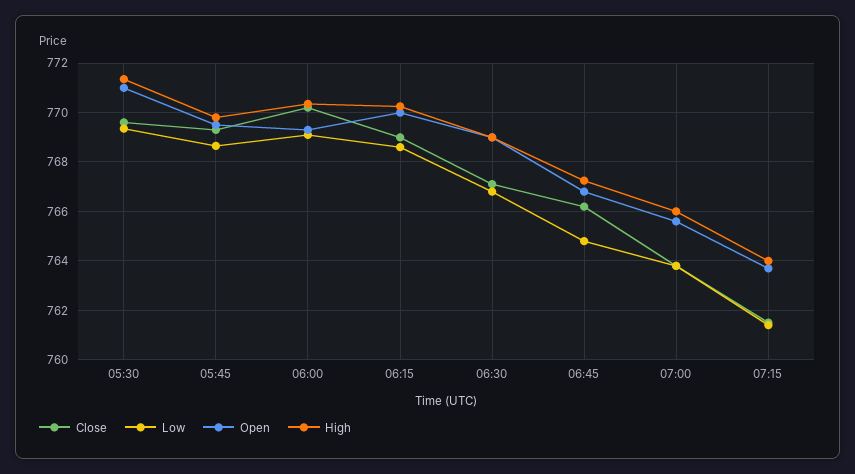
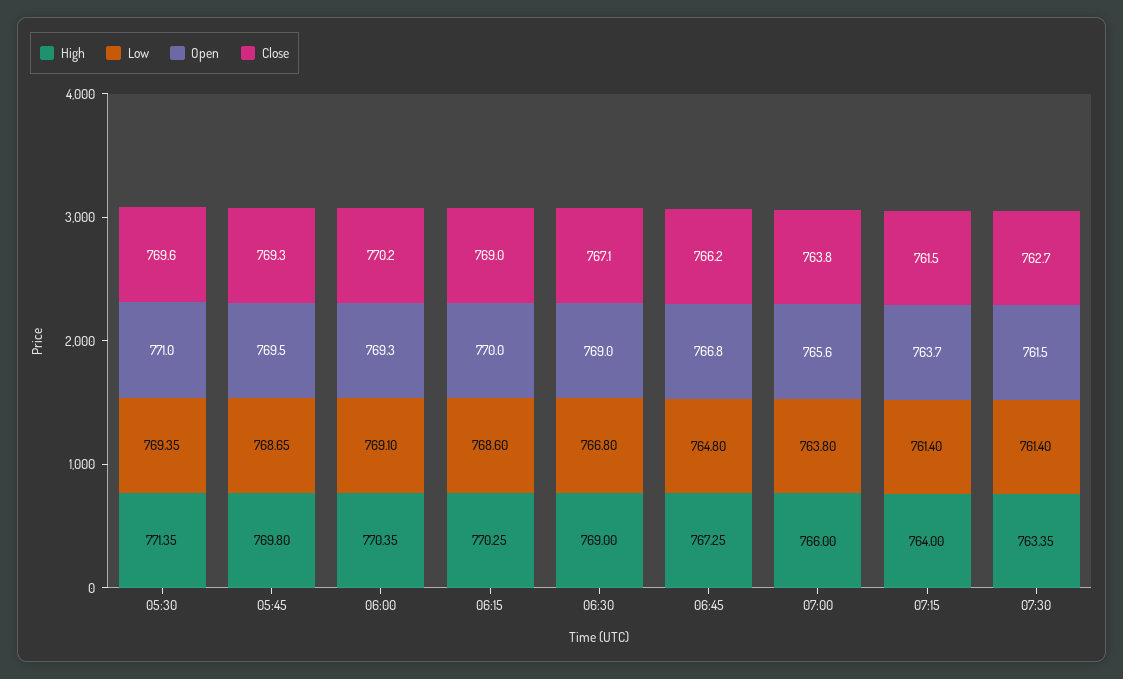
High, 07:30: none -> 763.35
Low, 07:30: none -> 761.4
Open, 07:30: none -> 761.5
Close, 07:30: none -> 762.7

